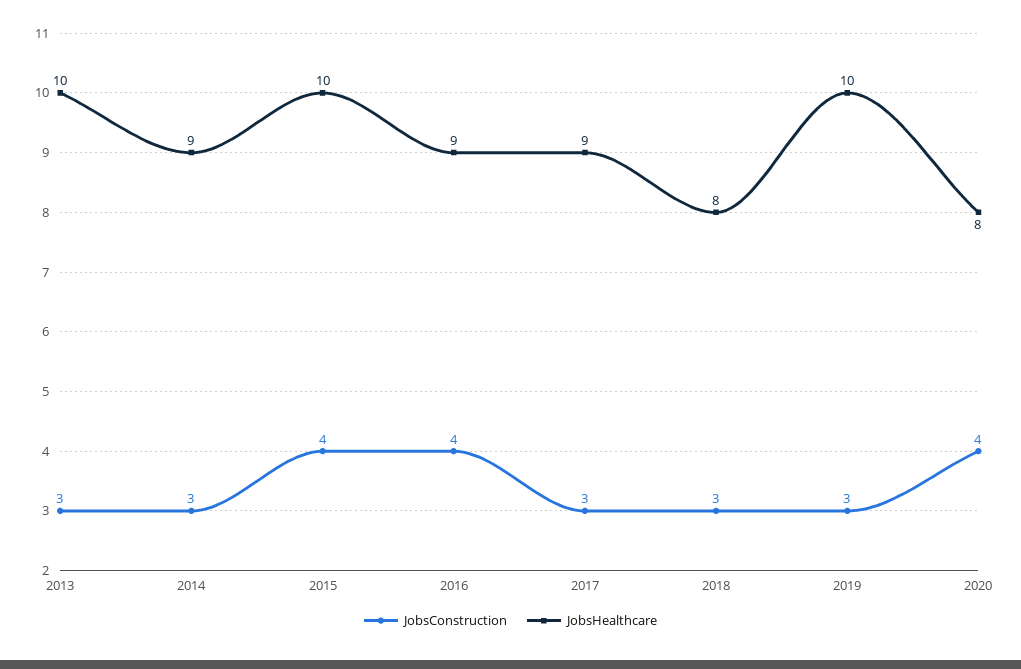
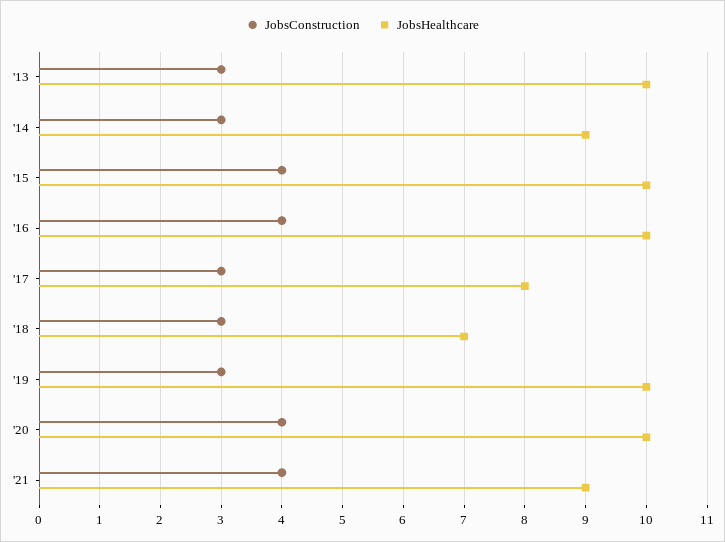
JobsHealthcare, 2016: 9 -> 10
JobsHealthcare, 2017: 9 -> 8
JobsHealthcare, 2018: 8 -> 7
JobsHealthcare, 2020: 8 -> 10
JobsConstruction, '21: none -> 4
JobsHealthcare, '21: none -> 9

